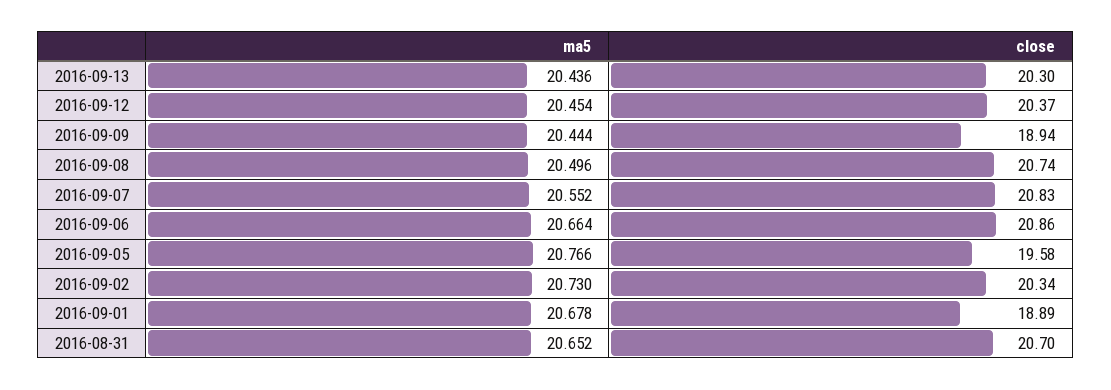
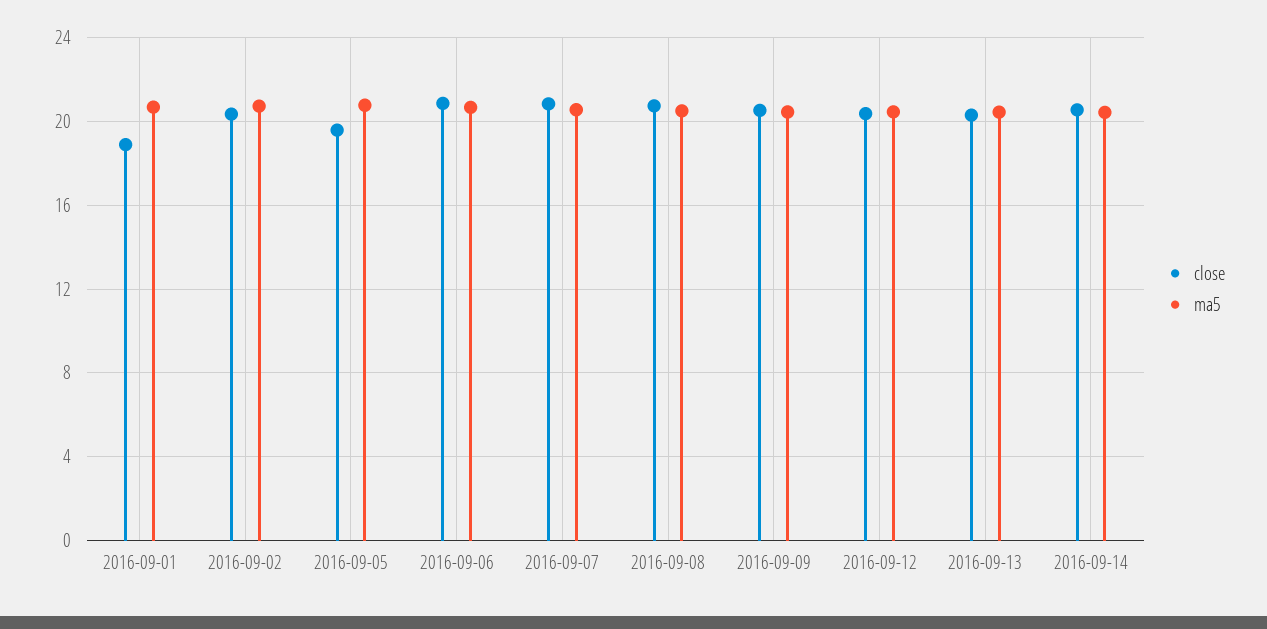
close, 2016-09-09: 18.94 -> 20.5
ma5, 2016-08-31: 20.652 -> none
close, 2016-08-31: 20.7 -> none
close, 2016-09-14: none -> 20.5
ma5, 2016-09-14: none -> 20.5

